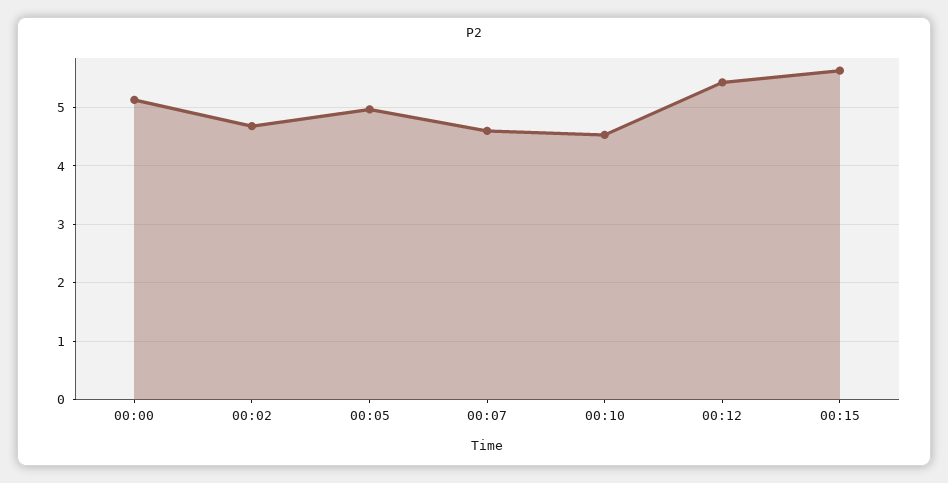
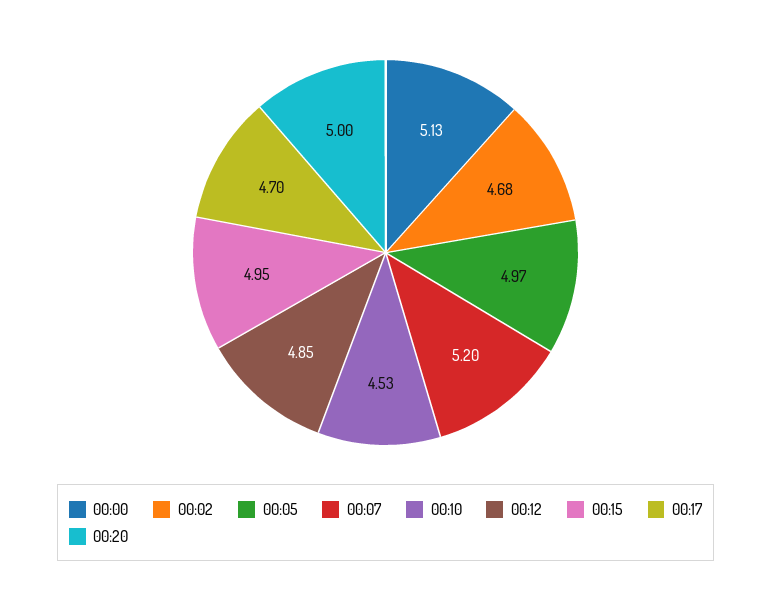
00:07: 4.6 -> 5.2
00:12: 5.4 -> 4.85
00:15: 5.6 -> 4.95
00:17: none -> 4.7
00:20: none -> 5

